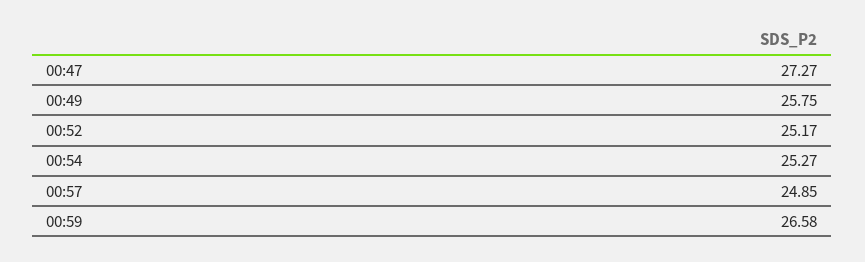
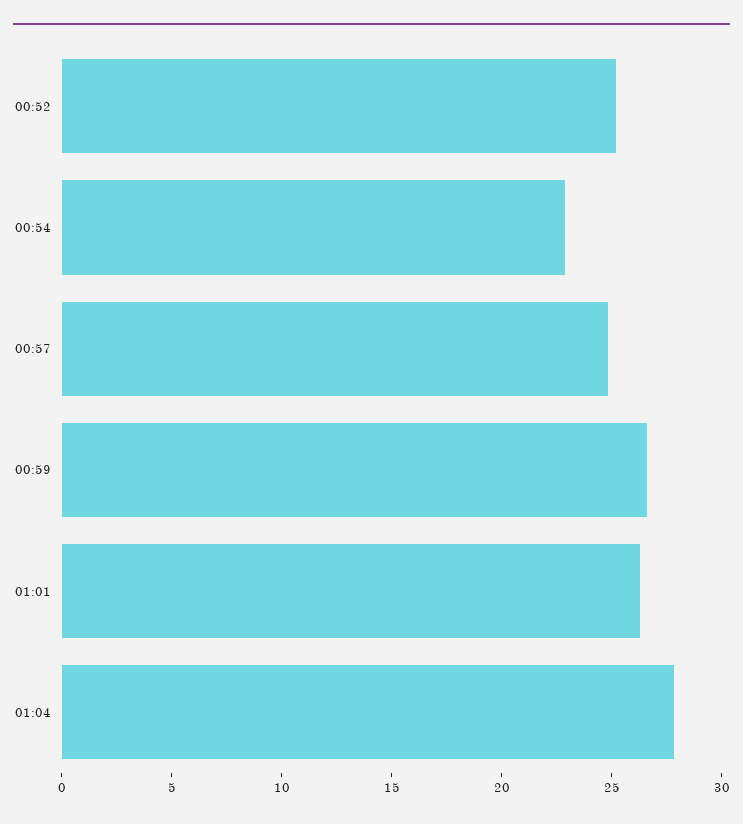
00:47: 27.27 -> none
00:49: 25.75 -> none
00:54: 25.27 -> 23
01:01: none -> 26
01:04: none -> 28

